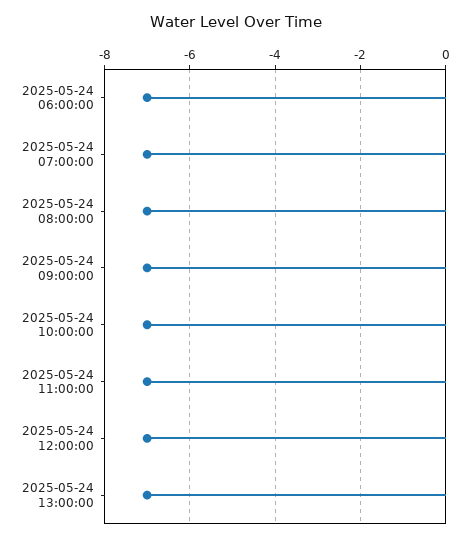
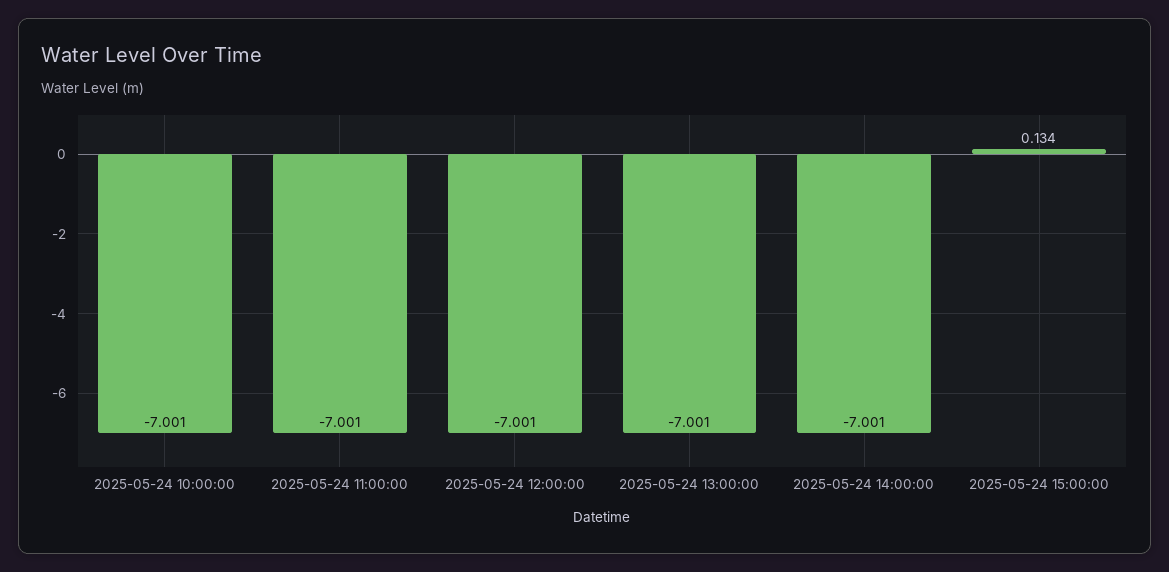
2025-05-24 06:00:00: -7 -> none
2025-05-24 07:00:00: -7 -> none
2025-05-24 08:00:00: -7 -> none
2025-05-24 09:00:00: -7 -> none
2025-05-24 14:00:00: none -> -7.001
2025-05-24 15:00:00: none -> 0.134

